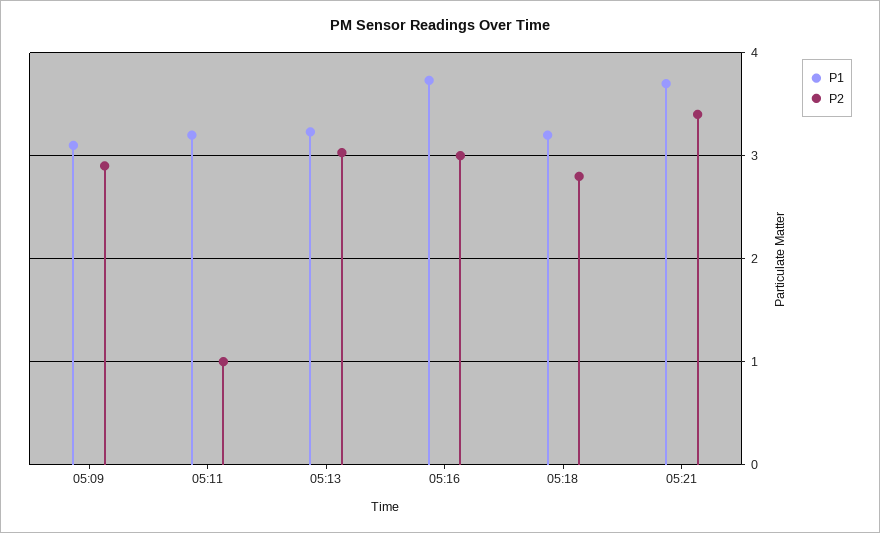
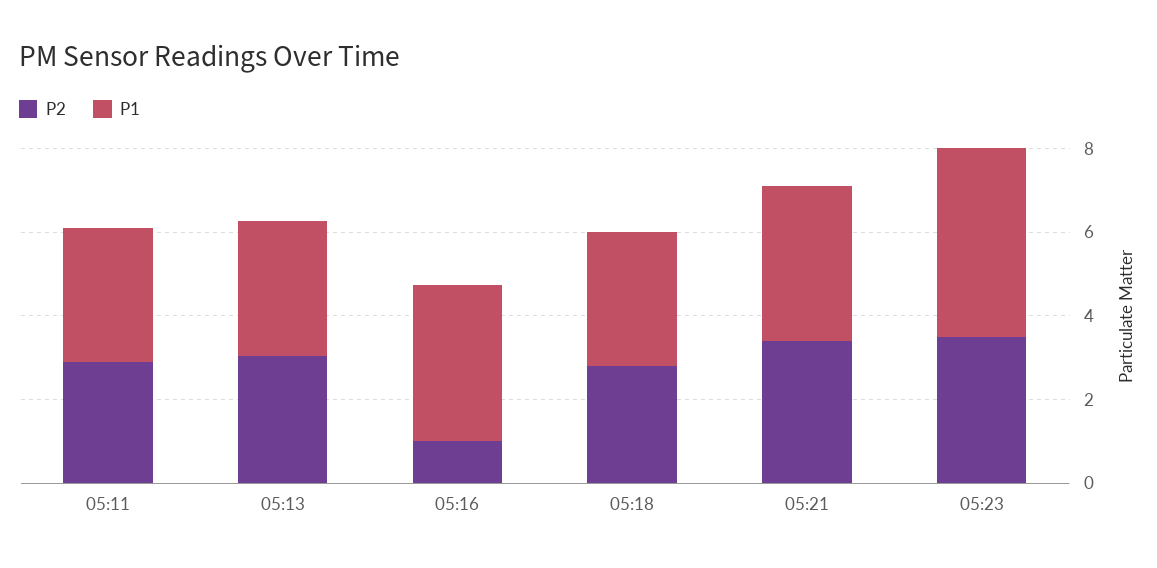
P1, 05:09: 3.1 -> none
P2, 05:09: 2.9 -> none
P2, 05:11: 1 -> 3
P2, 05:16: 3 -> 1
P2, 05:23: none -> 3.5
P1, 05:23: none -> 4.5

